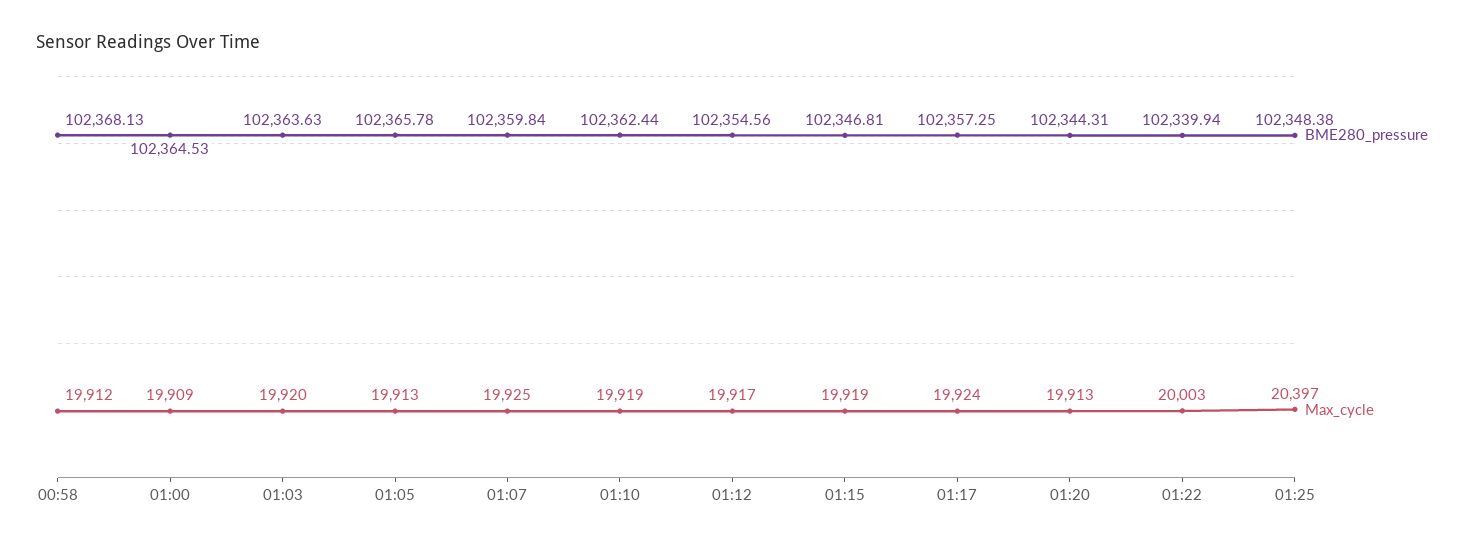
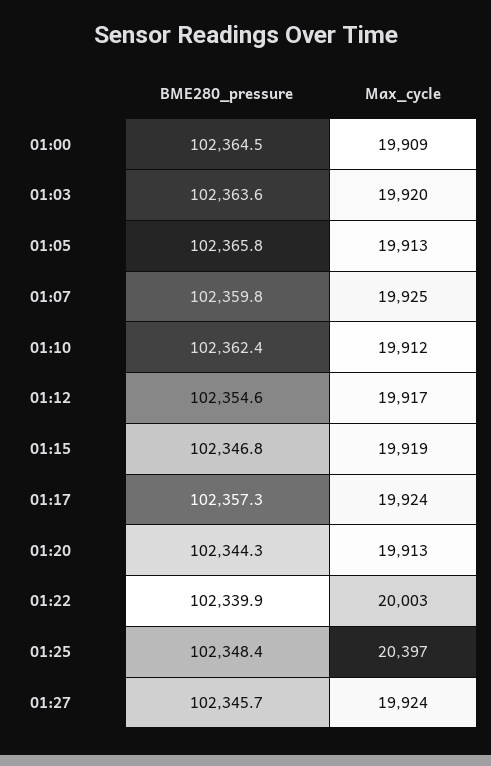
BME280_pressure, 00:58: 102368.13 -> none
Max_cycle, 00:58: 19912 -> none
Max_cycle, 01:10: 19919 -> 19912
BME280_pressure, 01:27: none -> 102345.7
Max_cycle, 01:27: none -> 19924

